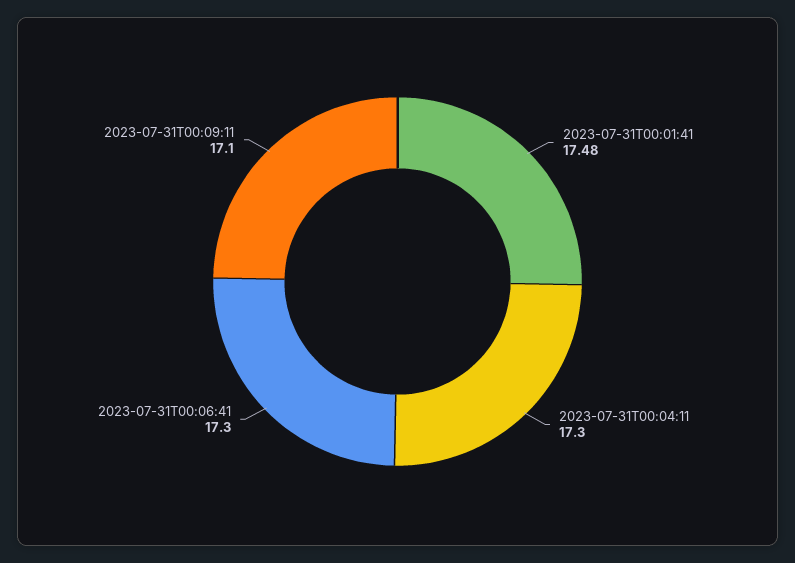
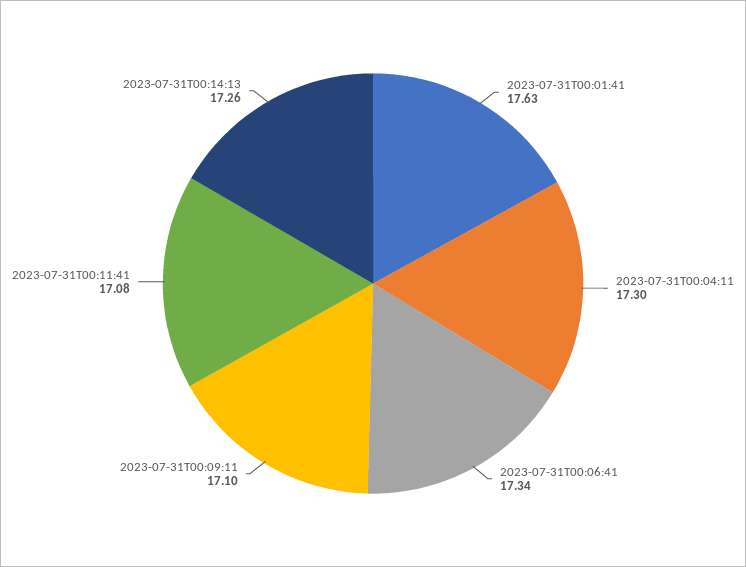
2023-07-31T00:01:41: 17.48 -> 17.63
2023-07-31T00:06:41: 17.3 -> 17.34
2023-07-31T00:11:41: none -> 17.08
2023-07-31T00:14:13: none -> 17.26

